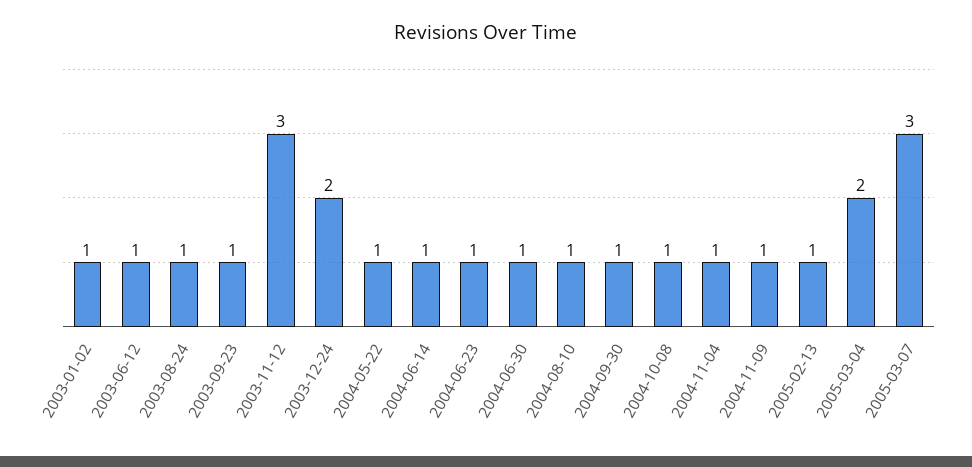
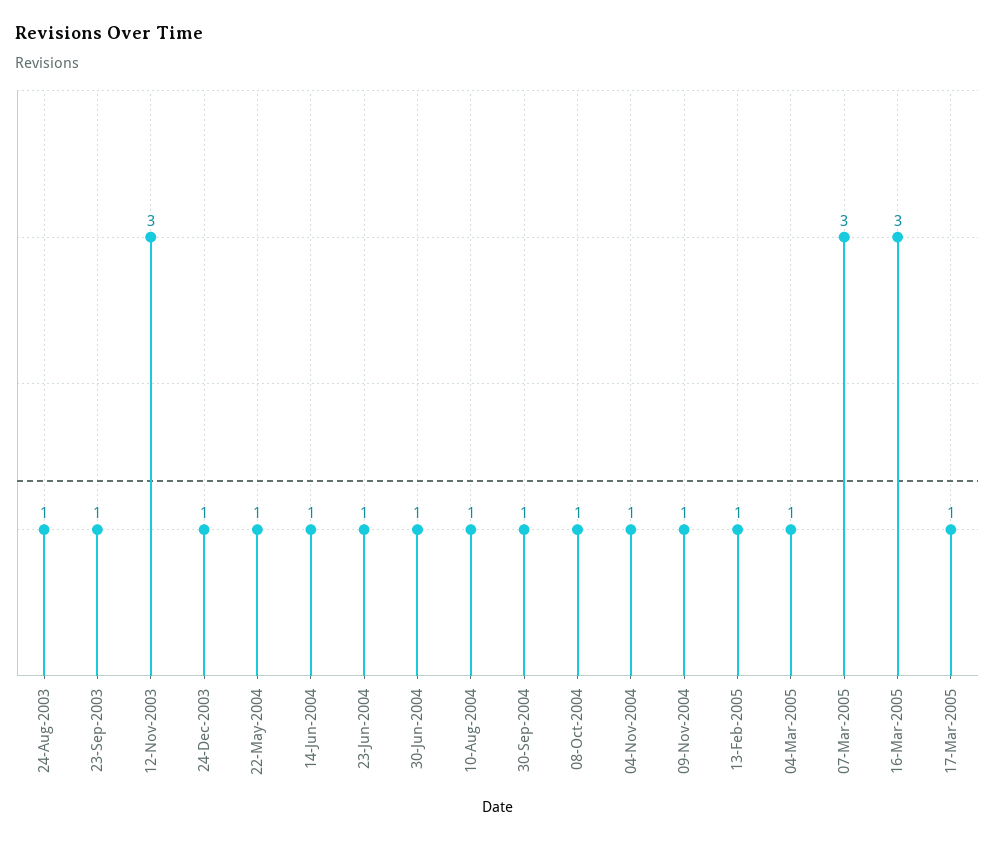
2003-01-02: 1 -> none
2003-06-12: 1 -> none
2003-12-24: 2 -> 1
2005-03-04: 2 -> 1
16-Mar-2005: none -> 3
17-Mar-2005: none -> 1

